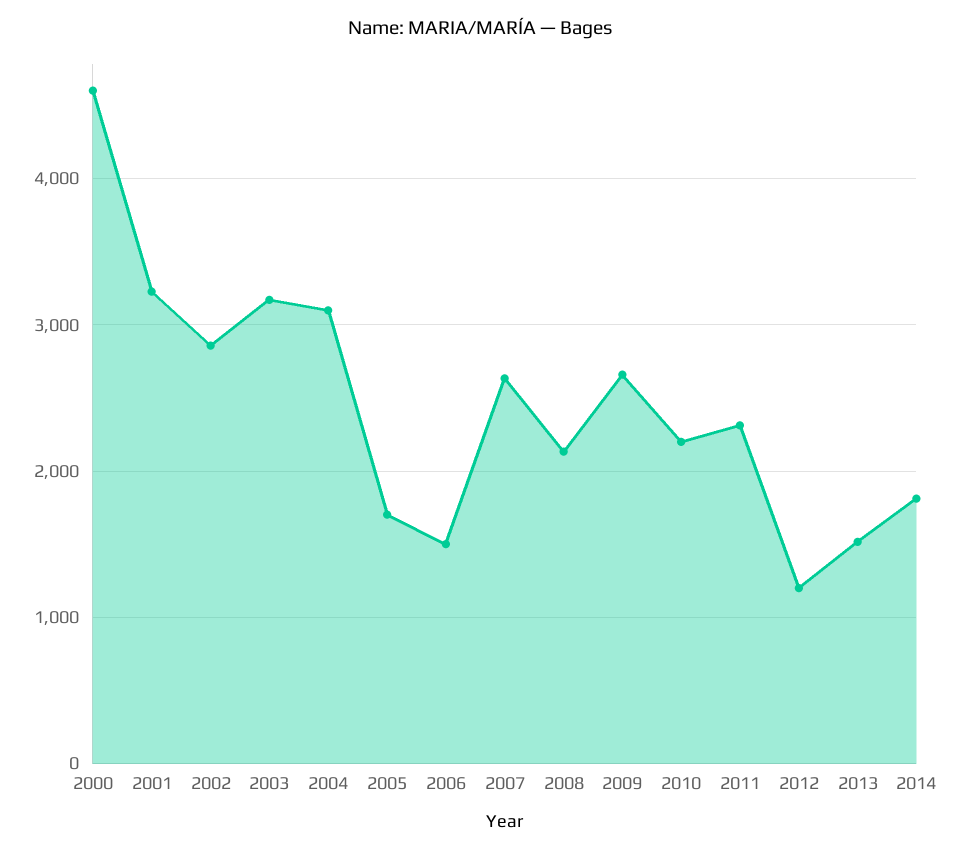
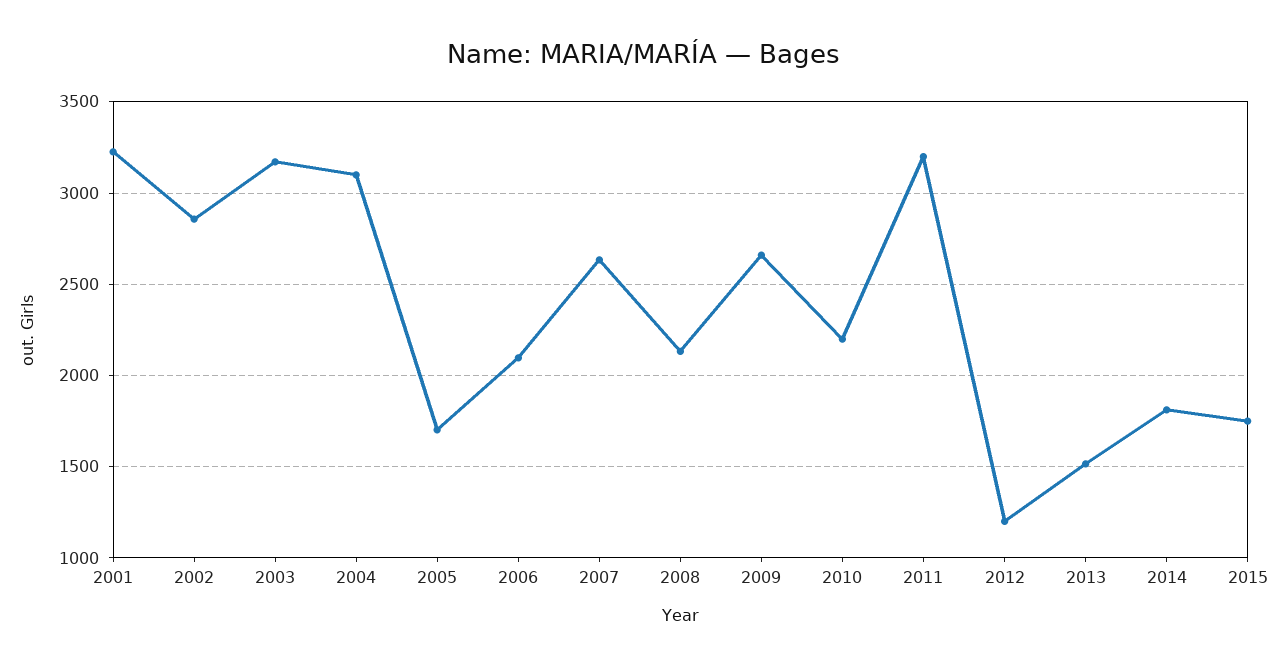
2000: 4600 -> none
2006: 1500 -> 2100
2011: 2300 -> 3200
2015: none -> 1750

